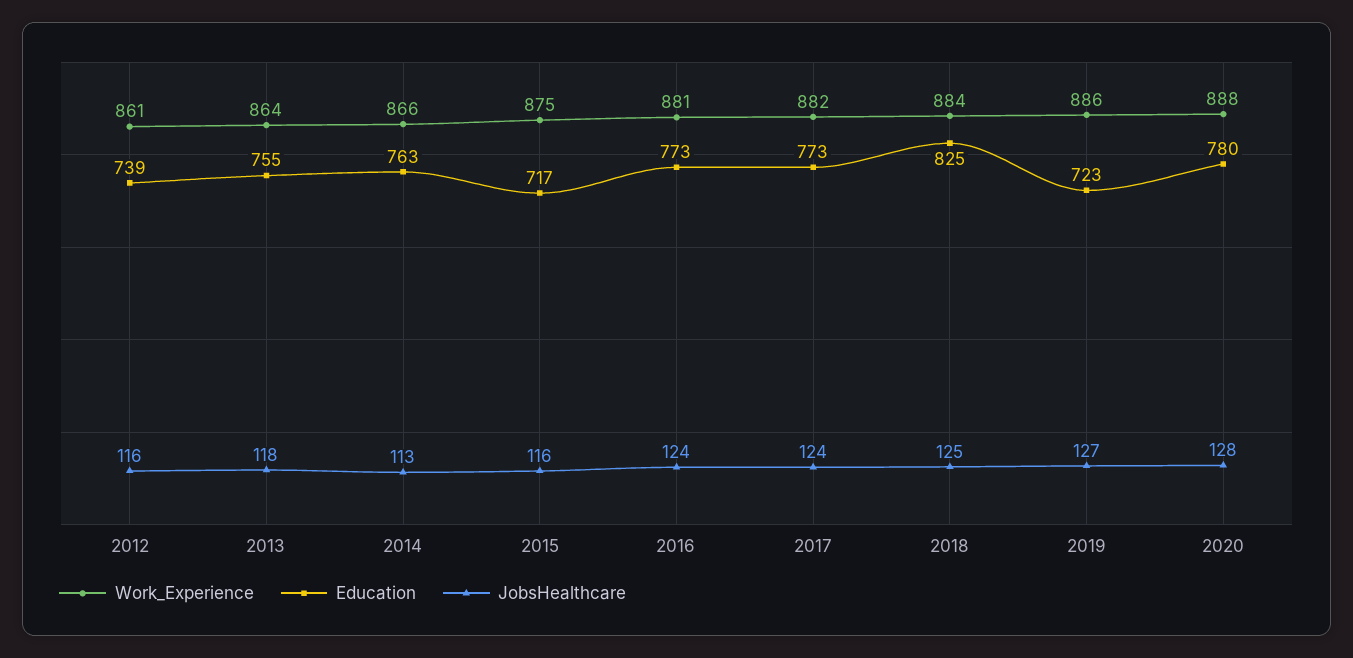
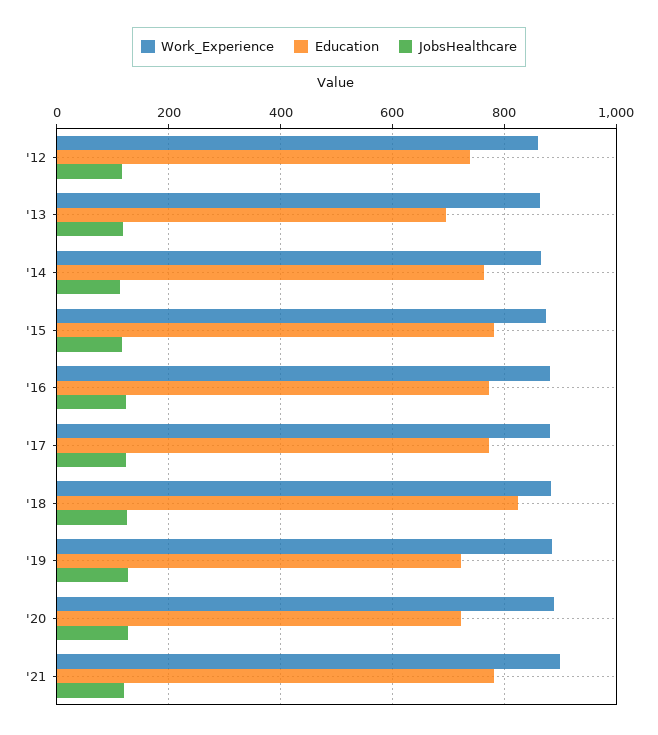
Education, 2013: 755 -> 700
Education, 2015: 717 -> 780
Education, 2020: 780 -> 720
Work_Experience, '21: none -> 900
Education, '21: none -> 780
JobsHealthcare, '21: none -> 120

